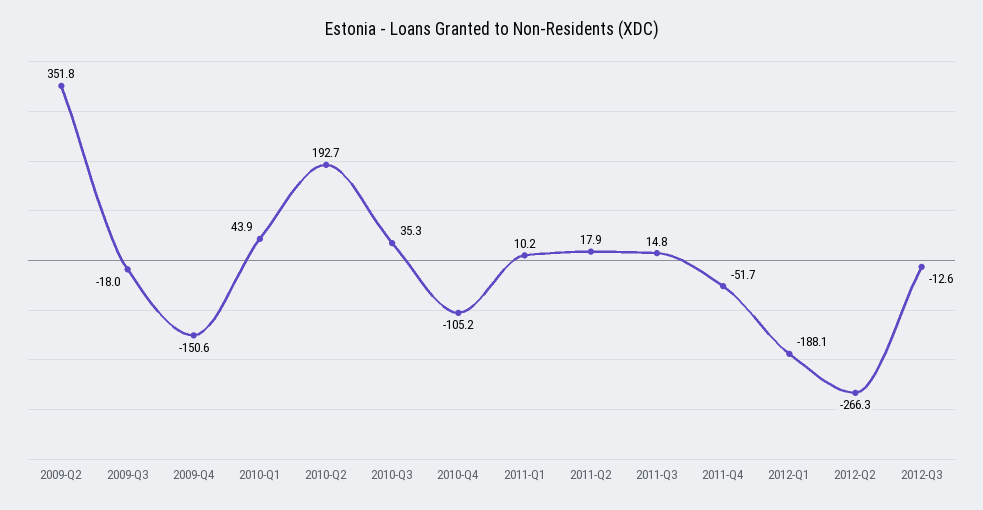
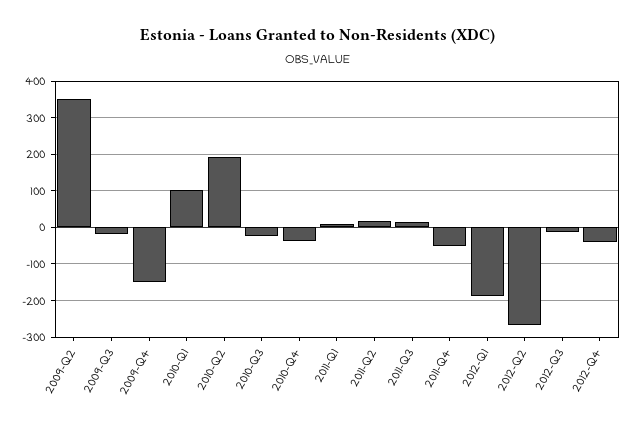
2010-Q1: 43.9 -> 100
2010-Q3: 35.3 -> -20
2010-Q4: -105.2 -> -40
2012-Q4: none -> -40

